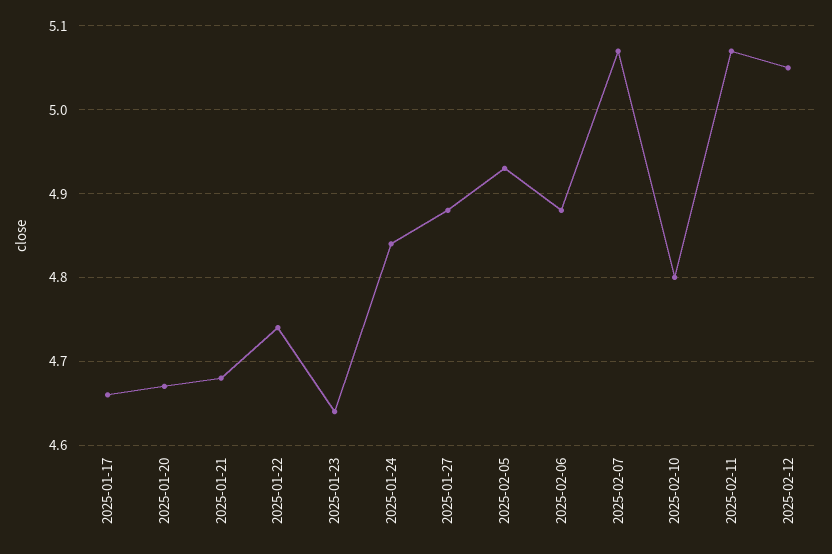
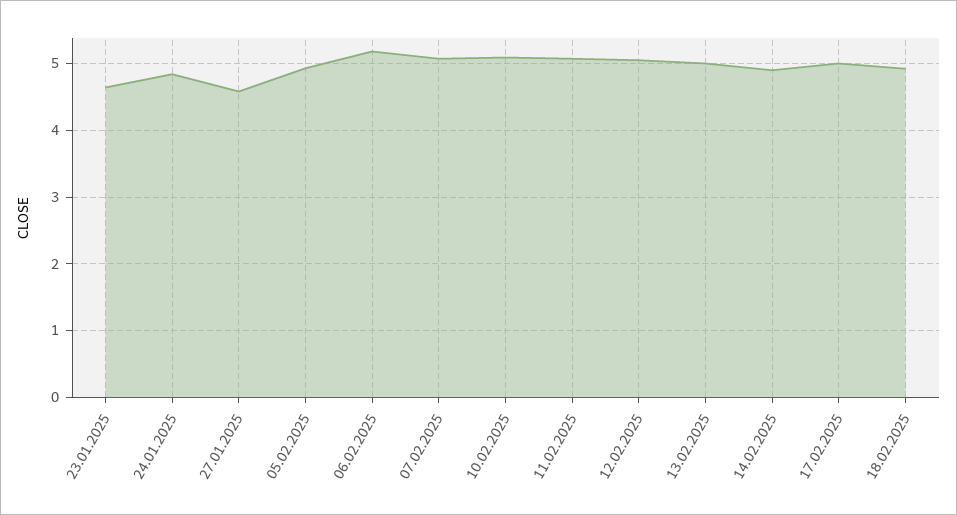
2025-01-17: 4.66 -> none
2025-01-20: 4.67 -> none
2025-01-21: 4.68 -> none
2025-01-22: 4.74 -> none
2025-01-27: 4.88 -> 4.6
2025-02-06: 4.88 -> 5.2
2025-02-10: 4.8 -> 5.1
13.02.2025: none -> 5
14.02.2025: none -> 4.9
17.02.2025: none -> 5
18.02.2025: none -> 4.9

